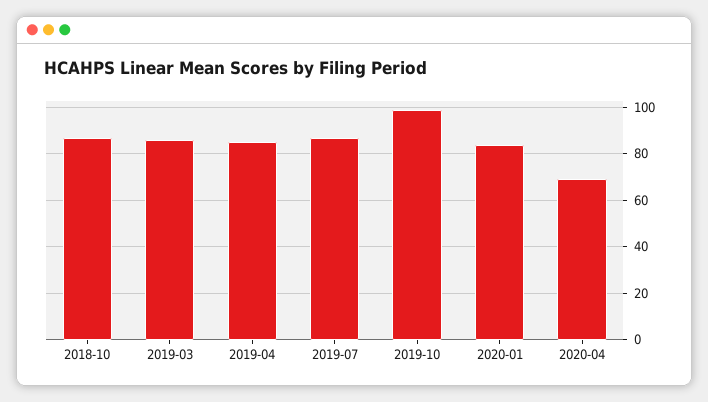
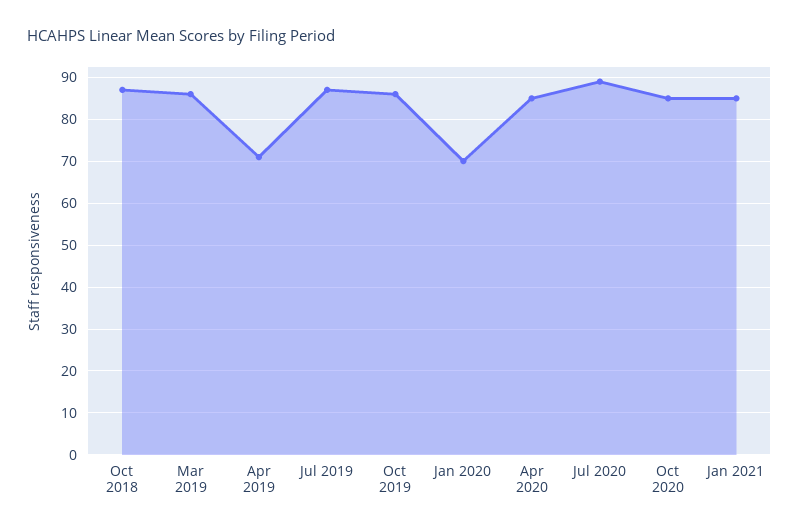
2019-04: 85 -> 70
2019-10: 100 -> 85
2020-01: 85 -> 70
2020-04: 70 -> 85
Jul 2020: none -> 90
Oct 2020: none -> 85
Jan 2021: none -> 85

